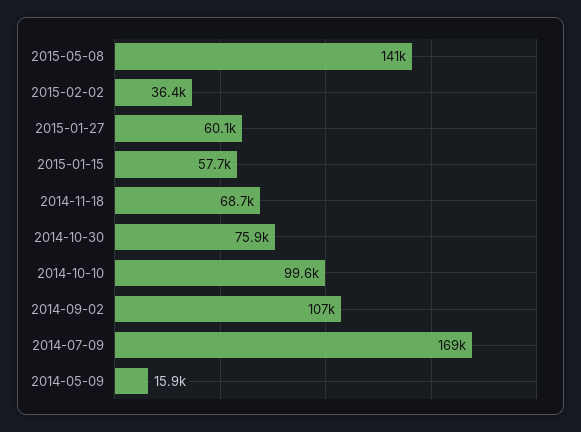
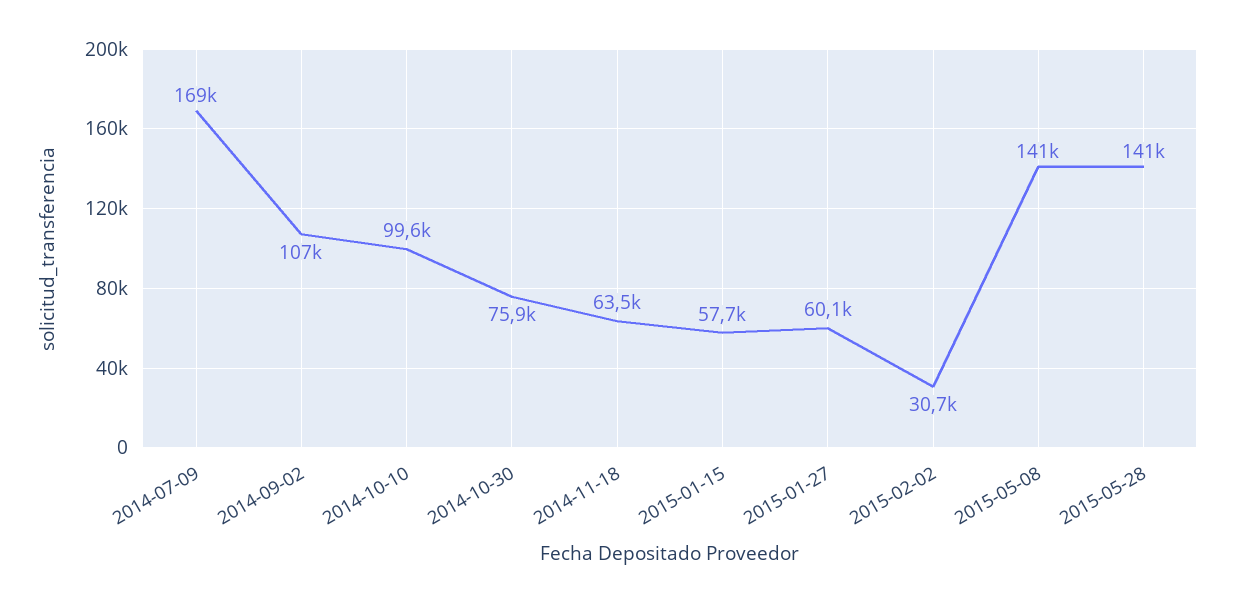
2015-02-02: 36400 -> 30700
2014-11-18: 68700 -> 63500
2014-05-09: 15900 -> none
2015-05-28: none -> 141000

